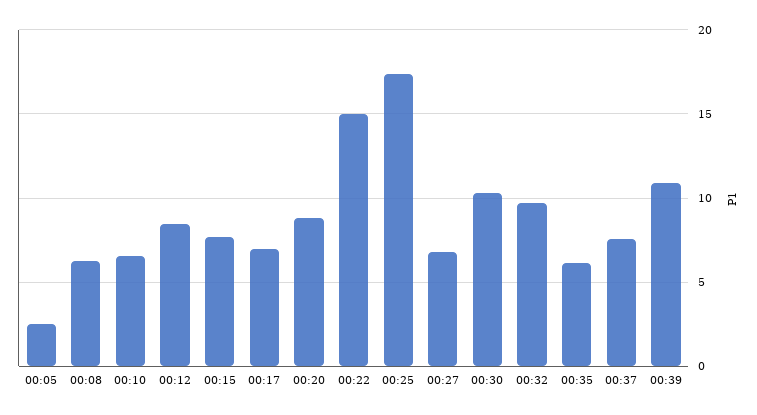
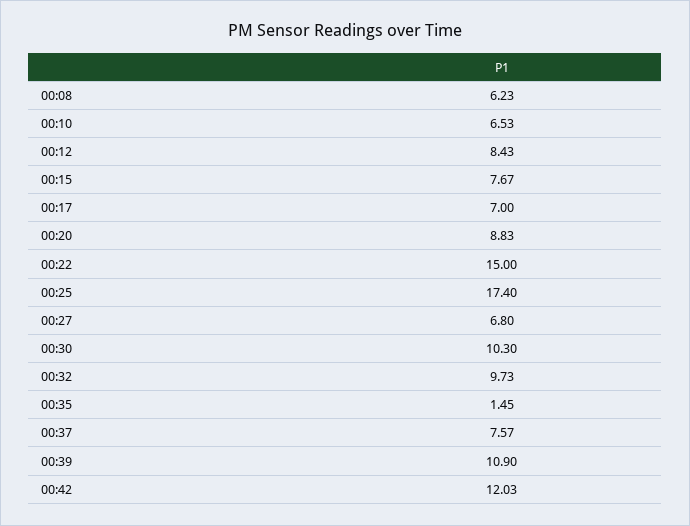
00:05: 2.5 -> none
00:35: 6 -> 1.45
00:42: none -> 12.03

